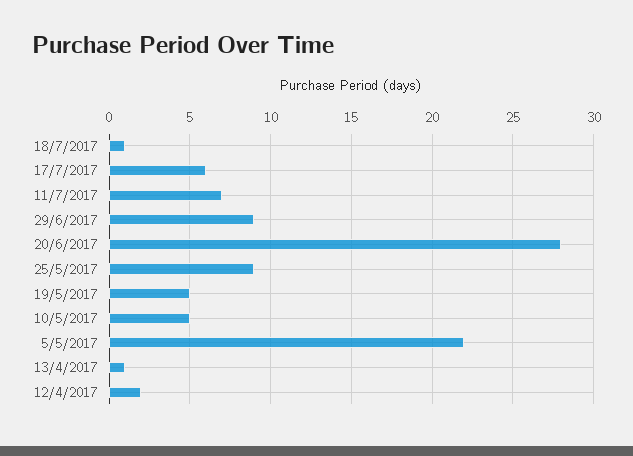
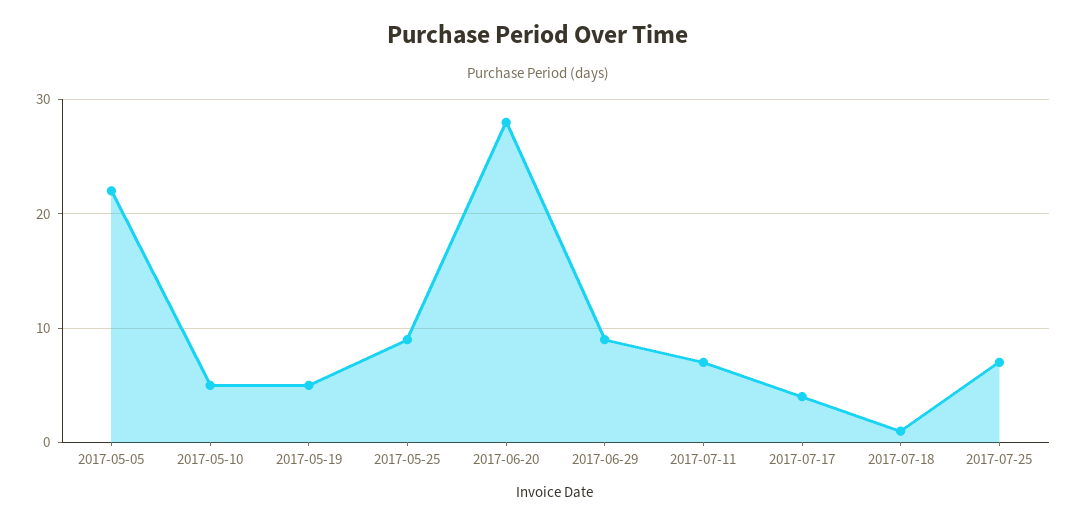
17/7/2017: 6 -> 4
13/4/2017: 1 -> none
12/4/2017: 2 -> none
2017-07-25: none -> 7

